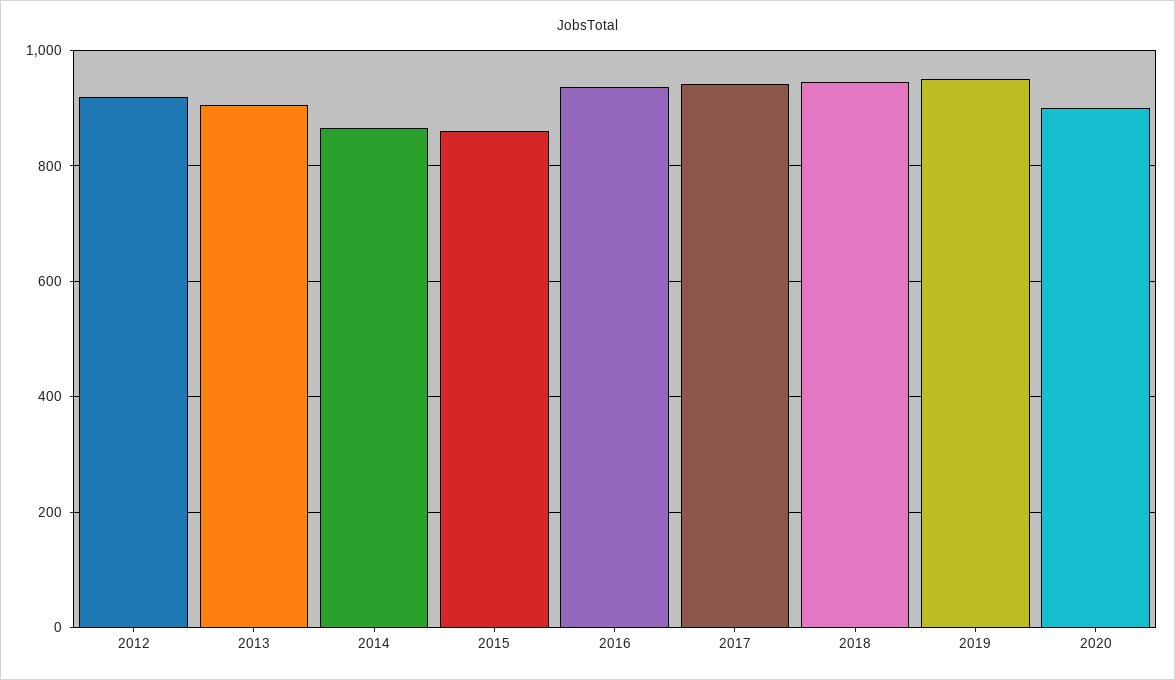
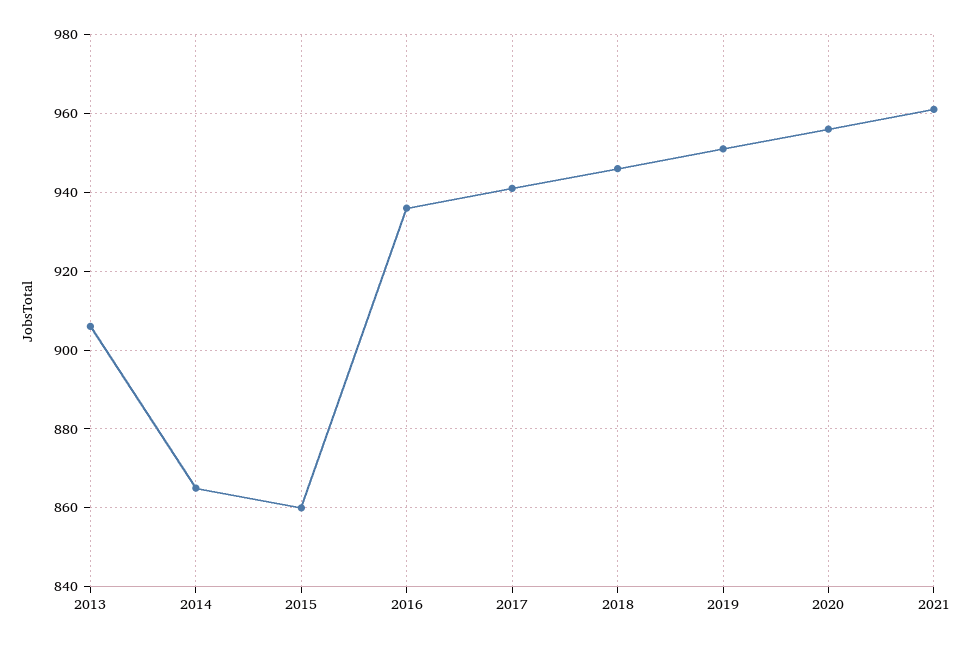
2012: 920 -> none
2020: 900 -> 955
2021: none -> 960

